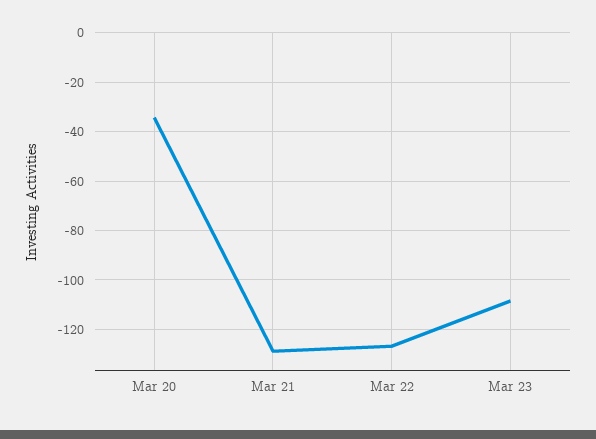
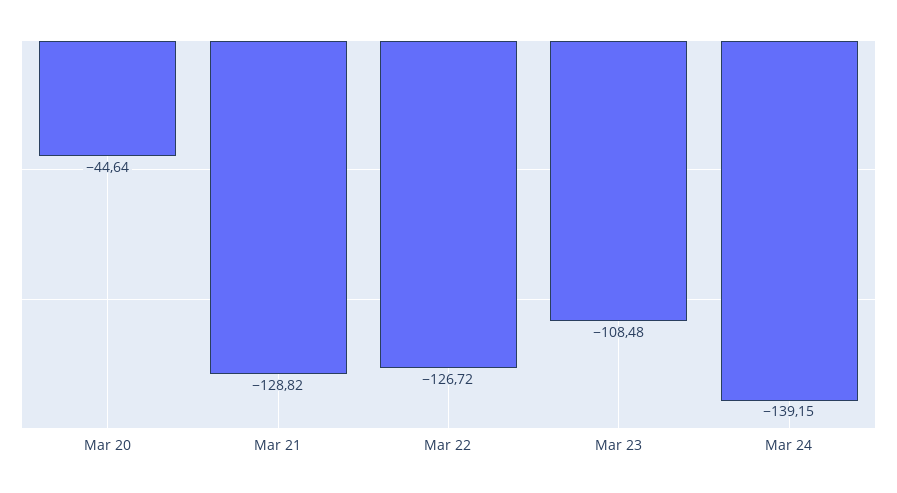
Mar 20: -35 -> -44.64
Mar 24: none -> -139.15

